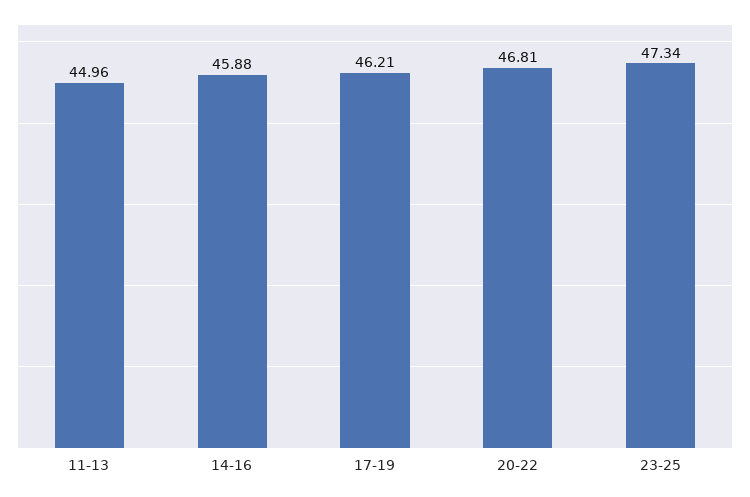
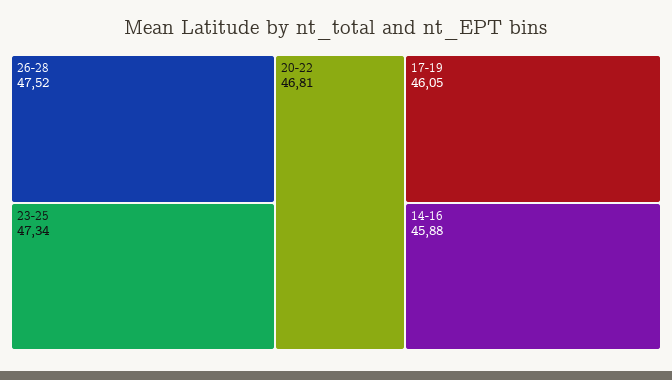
11-13: 44.96 -> none
17-19: 46.21 -> 46.05
26-28: none -> 47.52

